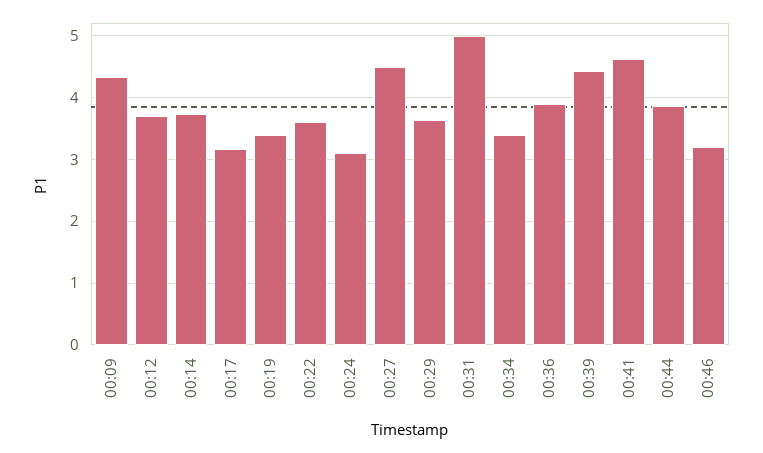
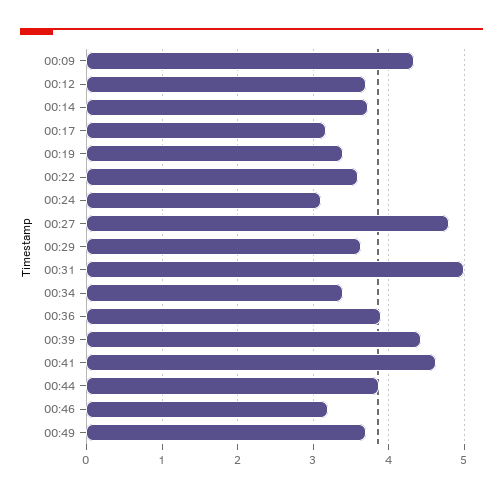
00:27: 4.5 -> 4.8
00:49: none -> 3.7

